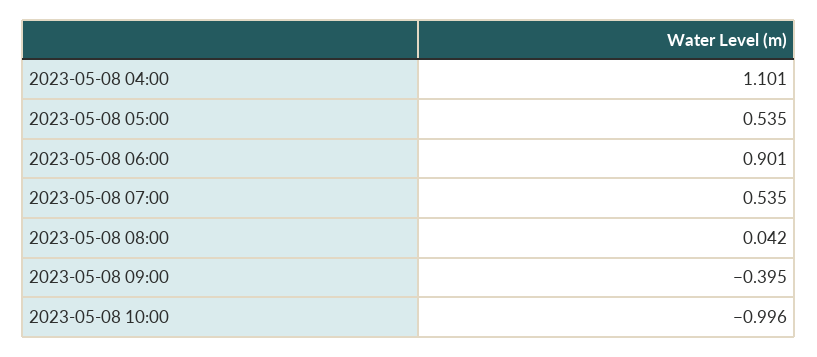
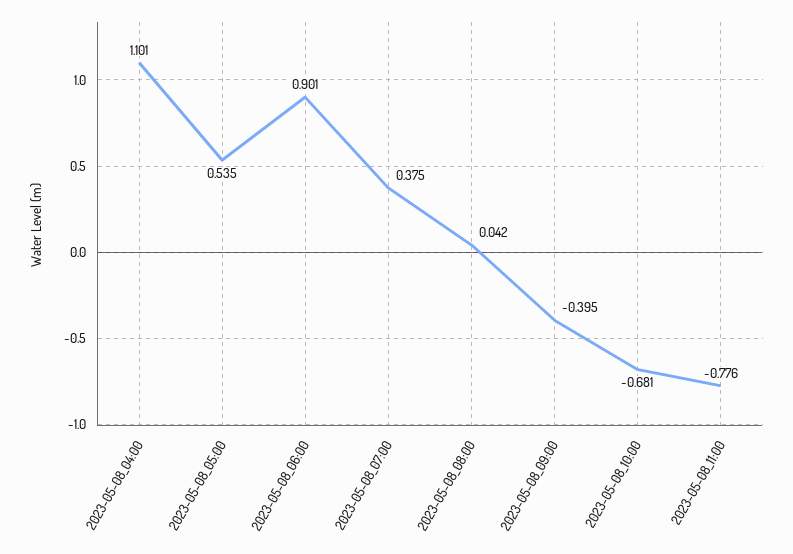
2023-05-08 07:00: 0.535 -> 0.375
2023-05-08 10:00: -0.996 -> -0.681
2023-05-08_11:00: none -> -0.776

